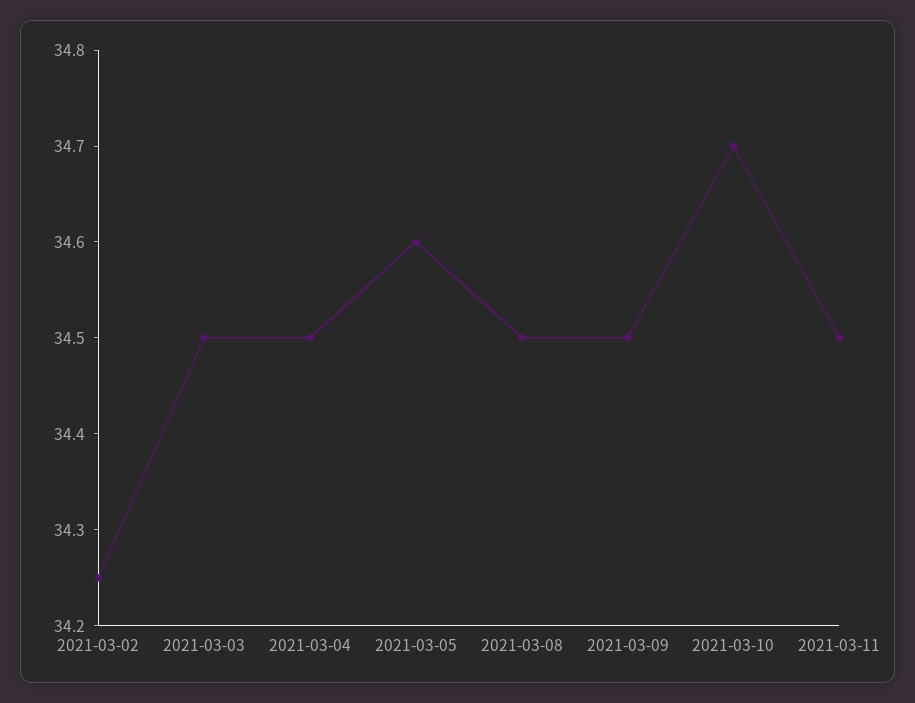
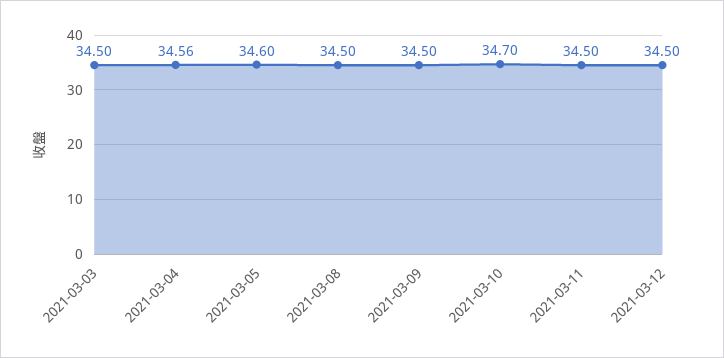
2021-03-02: 34.25 -> none
2021-03-04: 34.5 -> 34.56
2021-03-12: none -> 34.5

